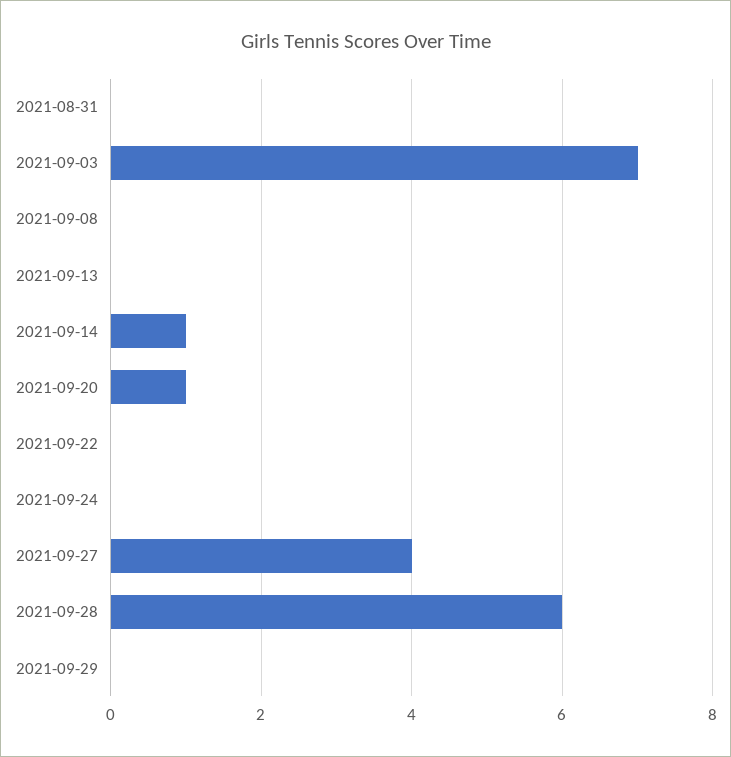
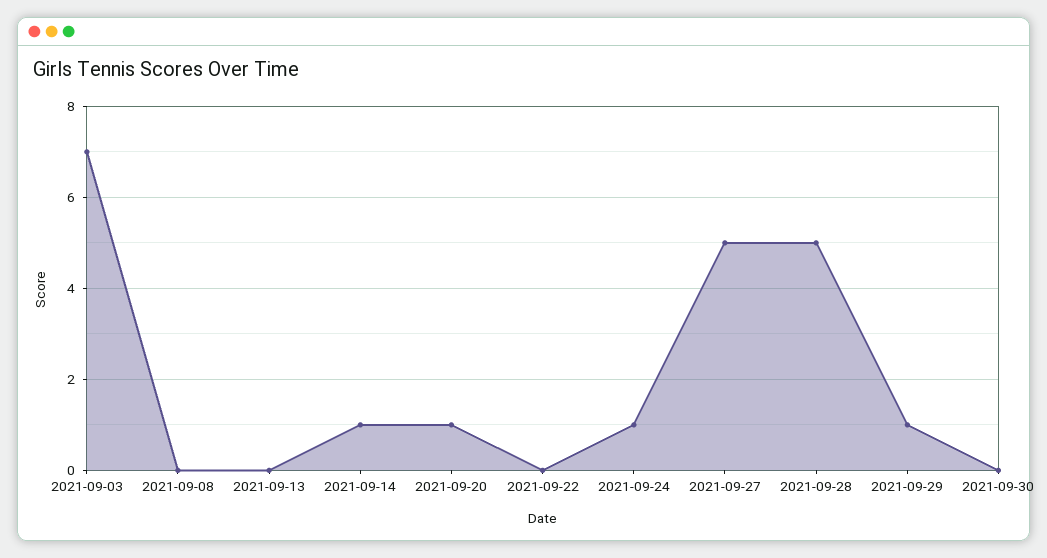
2021-08-31: 0 -> none
2021-09-24: 0 -> 1
2021-09-27: 4 -> 5
2021-09-28: 6 -> 5
2021-09-29: 0 -> 1
2021-09-30: none -> 0

